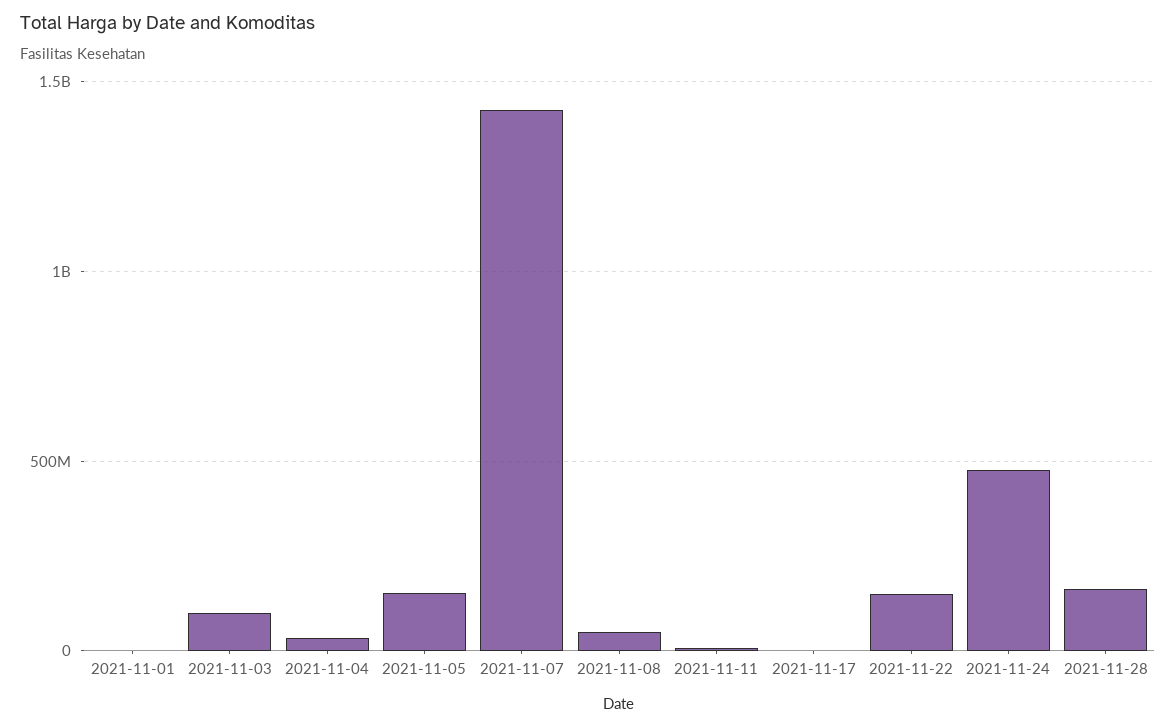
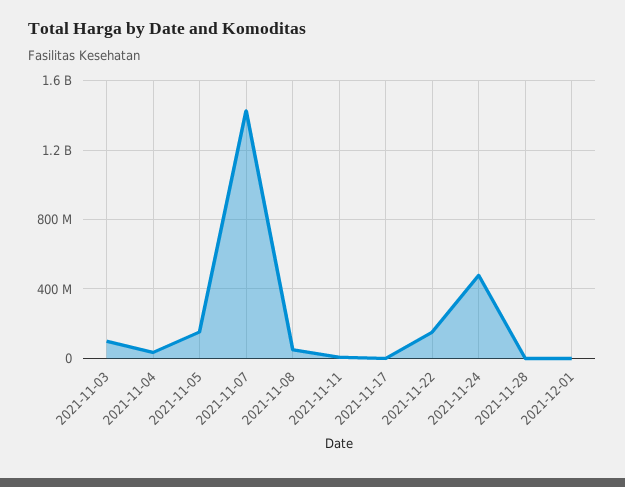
2021-11-01: 0 -> none
2021-11-28: 150000000 -> 0
2021-12-01: none -> 0

